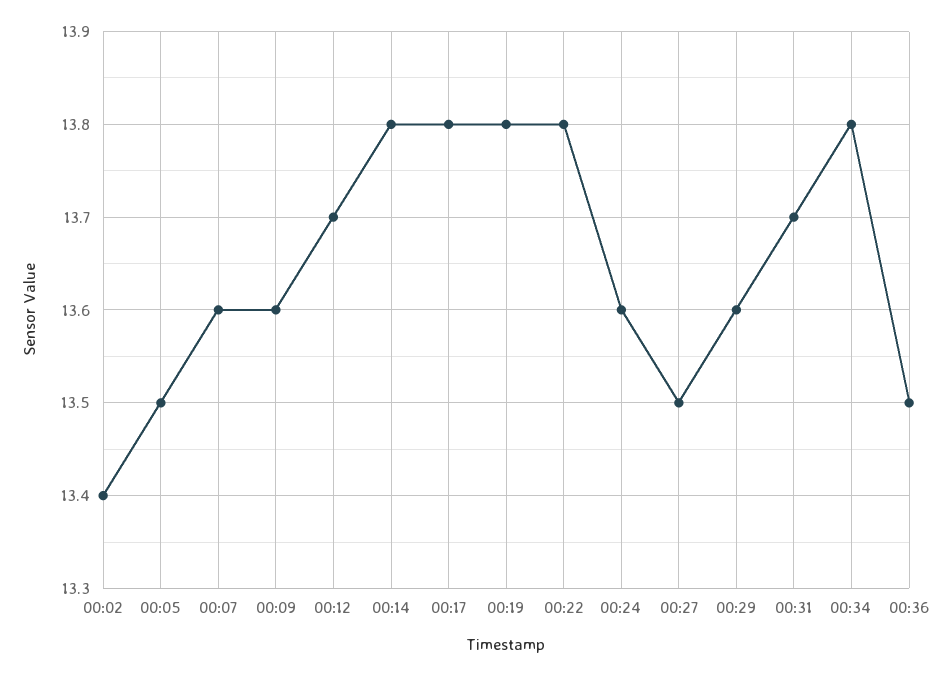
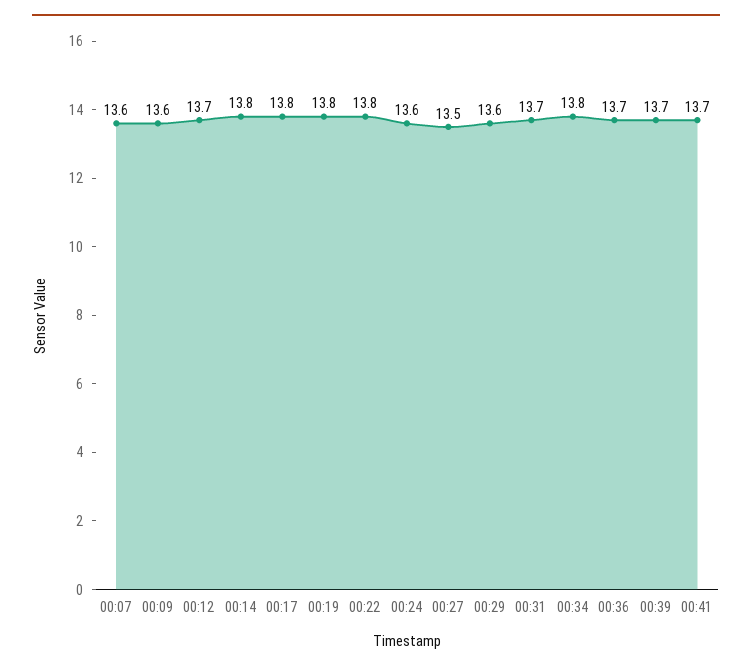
00:02: 13.4 -> none
00:05: 13.5 -> none
00:36: 13.5 -> 13.7
00:39: none -> 13.7
00:41: none -> 13.7

